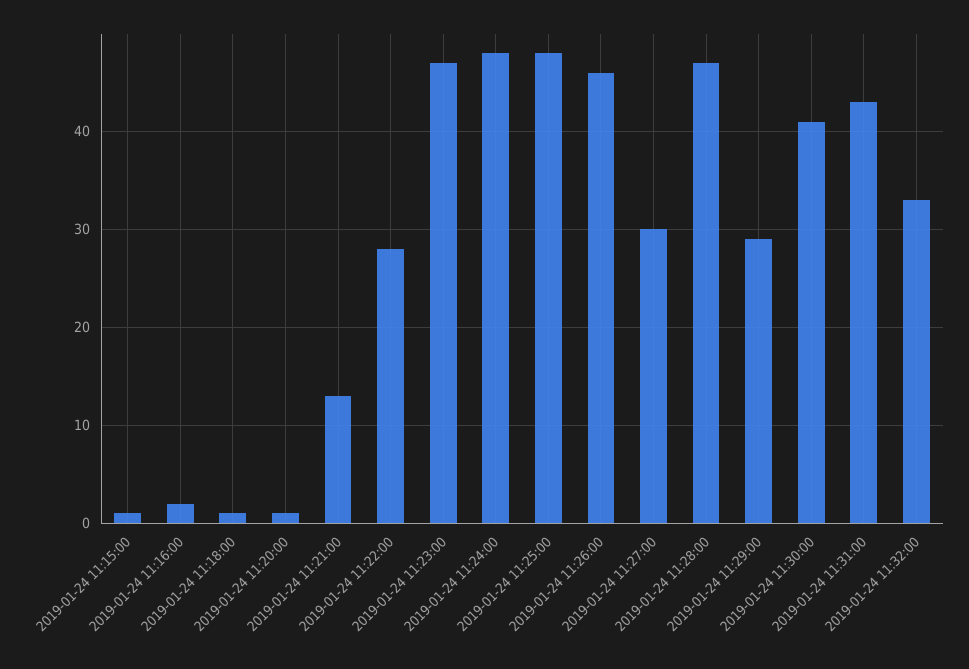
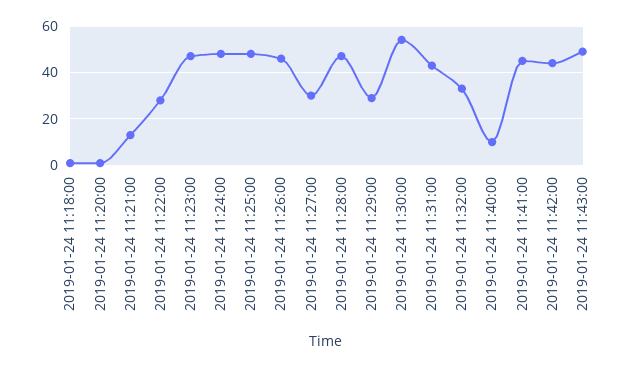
2019-01-24 11:15:00: 1 -> none
2019-01-24 11:16:00: 2 -> none
2019-01-24 11:30:00: 41 -> 55
2019-01-24 11:40:00: none -> 10
2019-01-24 11:41:00: none -> 45
2019-01-24 11:42:00: none -> 45
2019-01-24 11:43:00: none -> 50

